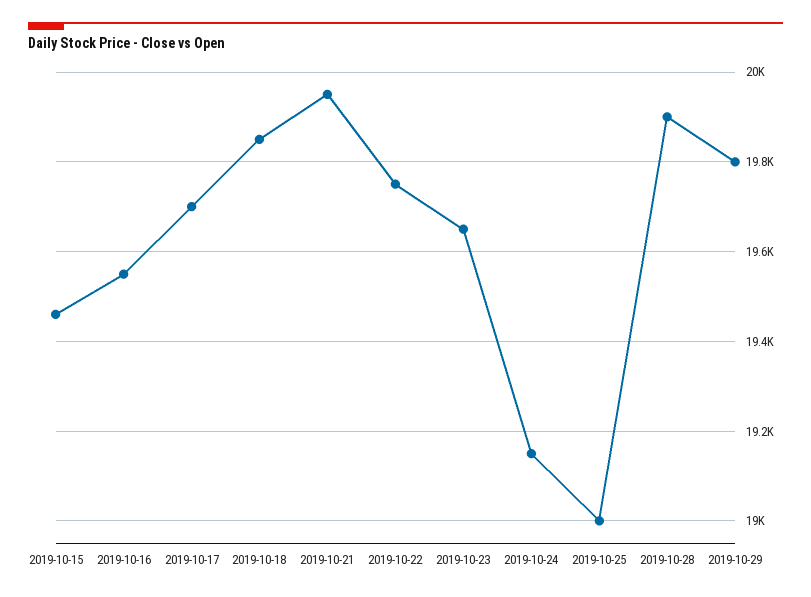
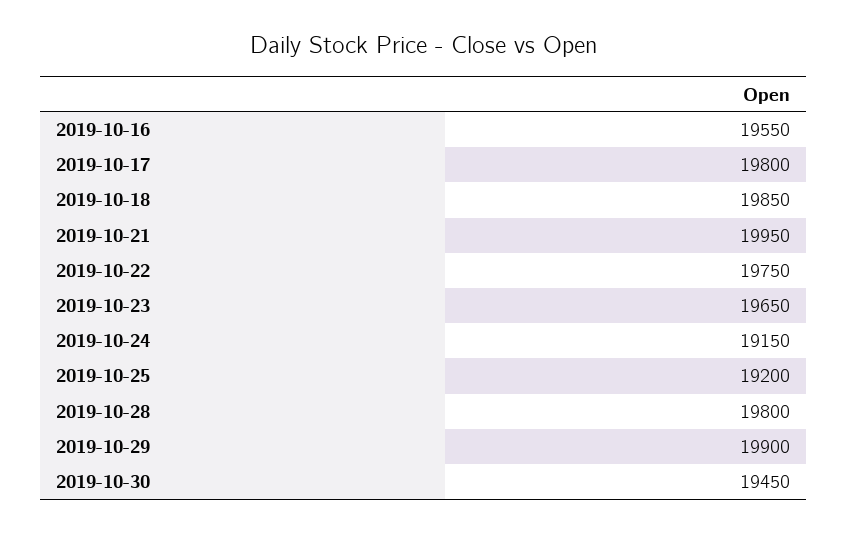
2019-10-15: 19460 -> none
2019-10-17: 19700 -> 19800
2019-10-25: 19000 -> 19200
2019-10-28: 19900 -> 19800
2019-10-29: 19800 -> 19900
2019-10-30: none -> 19450

